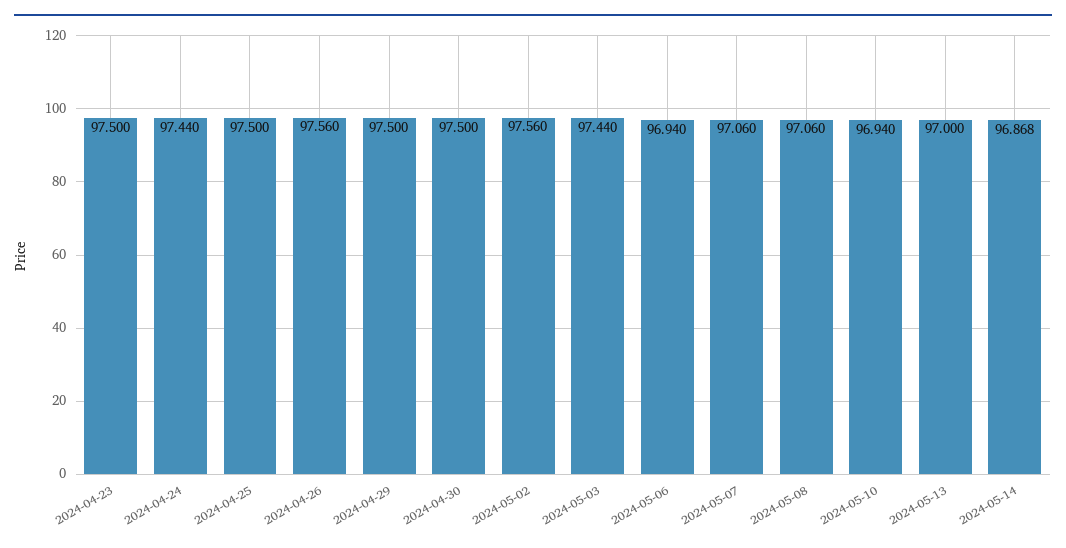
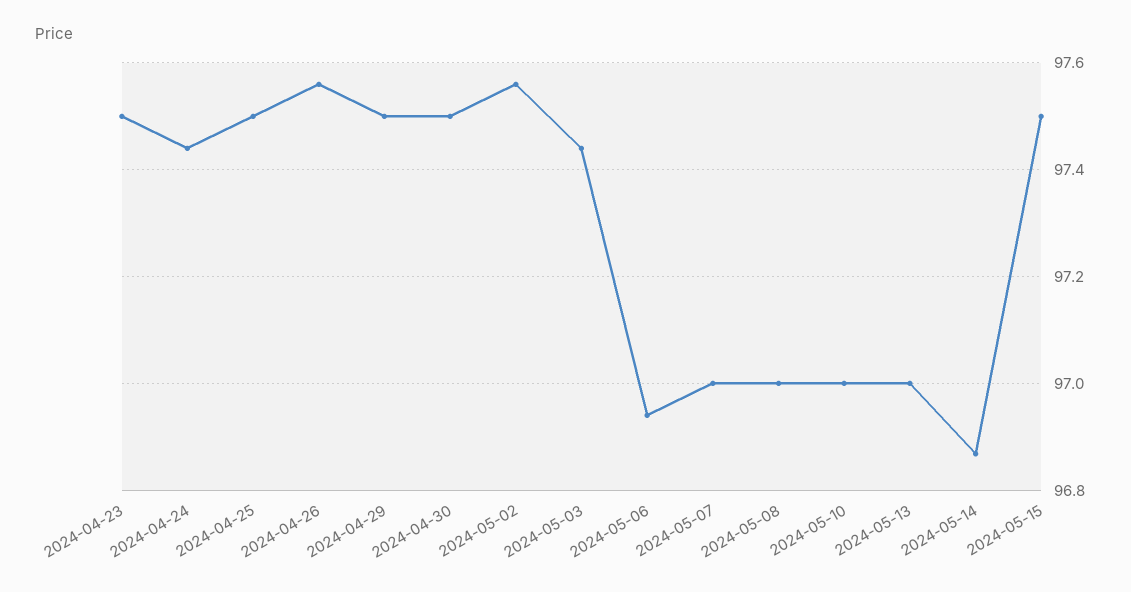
2024-05-07: 97.06 -> 97
2024-05-08: 97.06 -> 97
2024-05-10: 96.94 -> 97
2024-05-15: none -> 97.5

